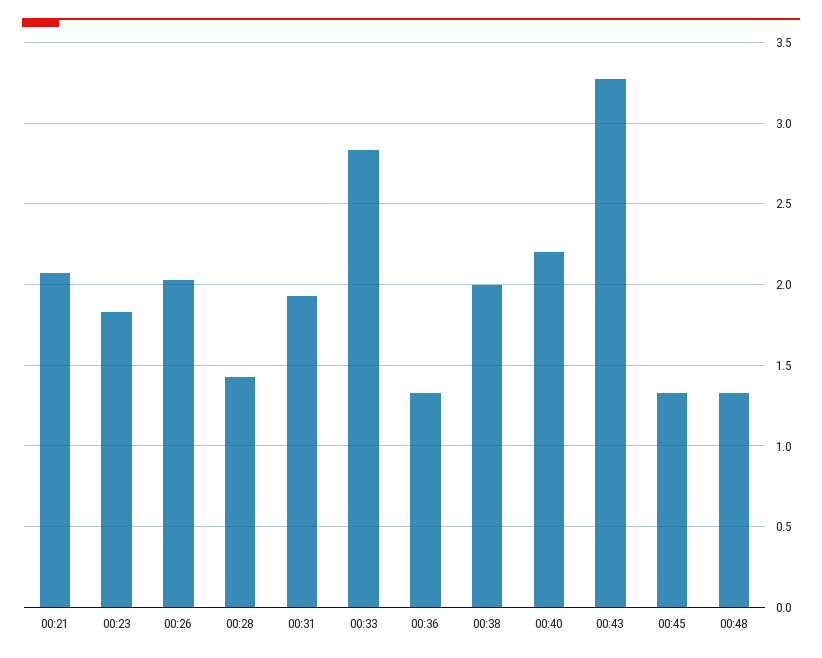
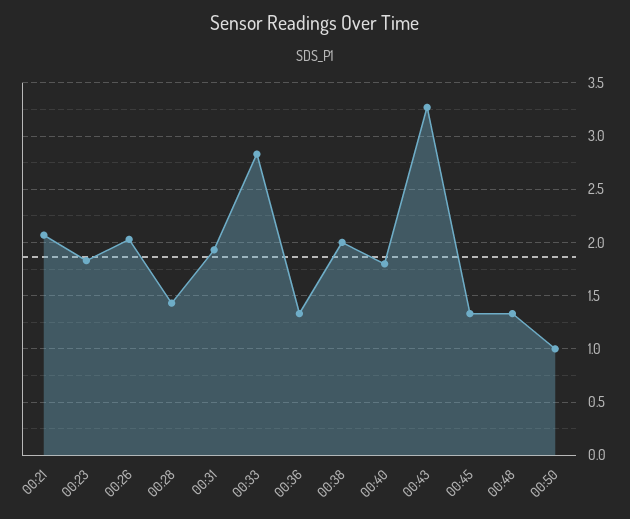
00:40: 2.2 -> 1.8
00:50: none -> 1

